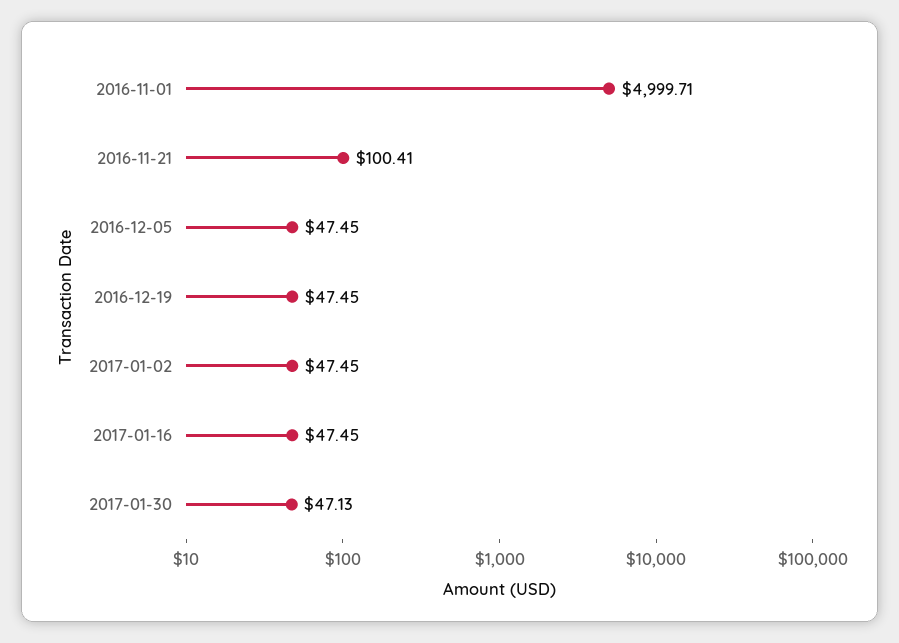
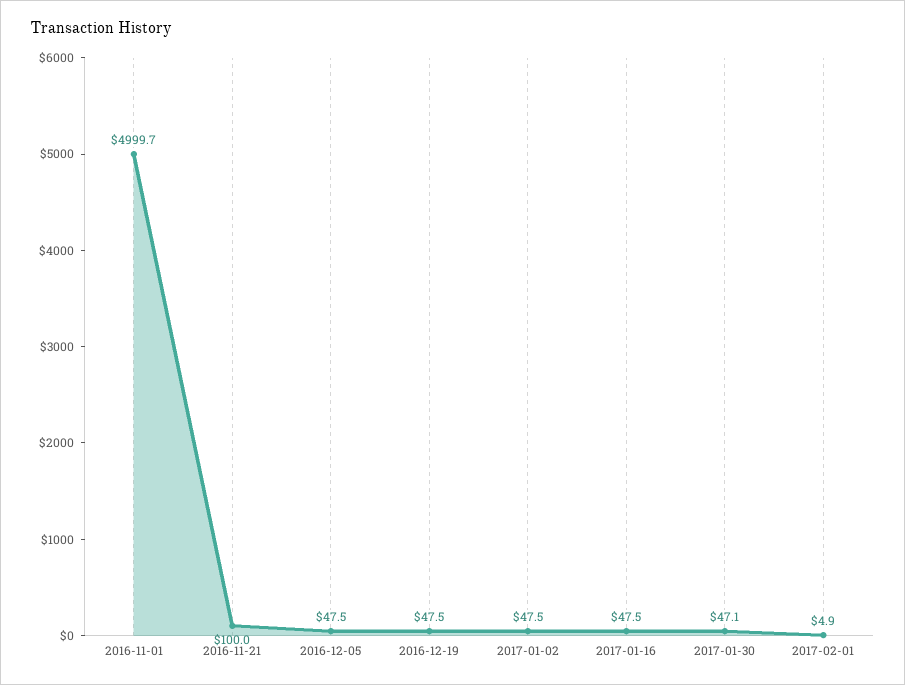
2016-11-21: 100.41 -> 100
2017-02-01: none -> 4.9

